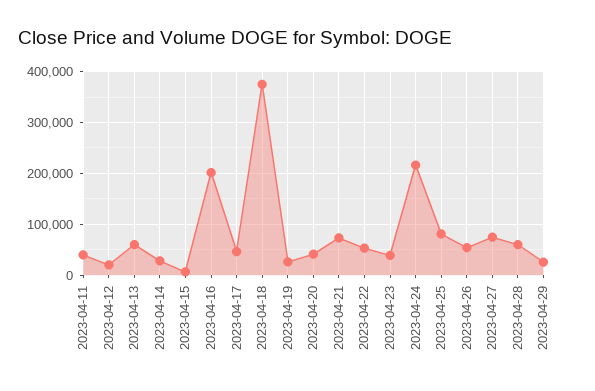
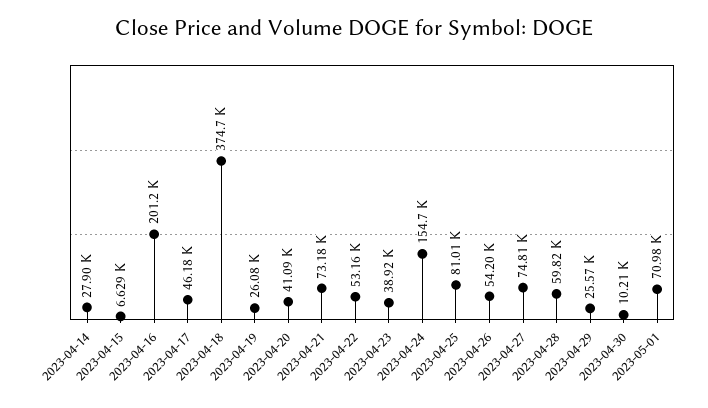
2023-04-11: 40000 -> none
2023-04-12: 20000 -> none
2023-04-13: 60000 -> none
2023-04-24: 220000 -> 154700
2023-04-30: none -> 10210
2023-05-01: none -> 70980

